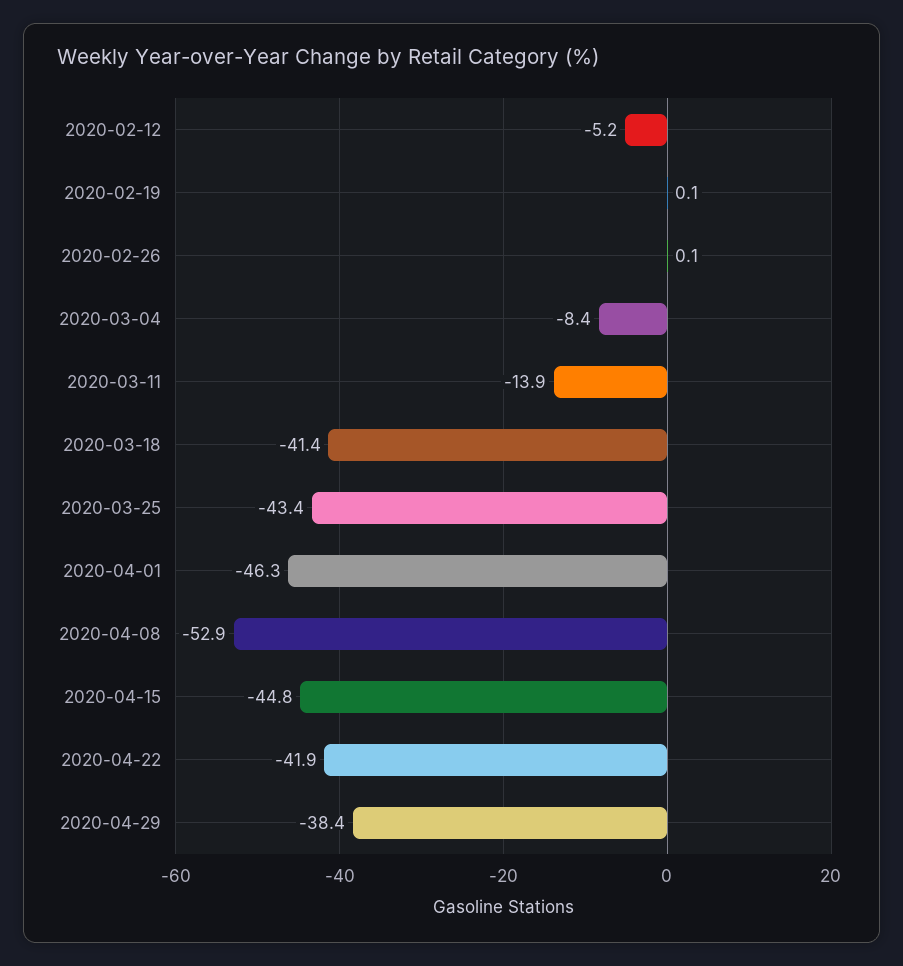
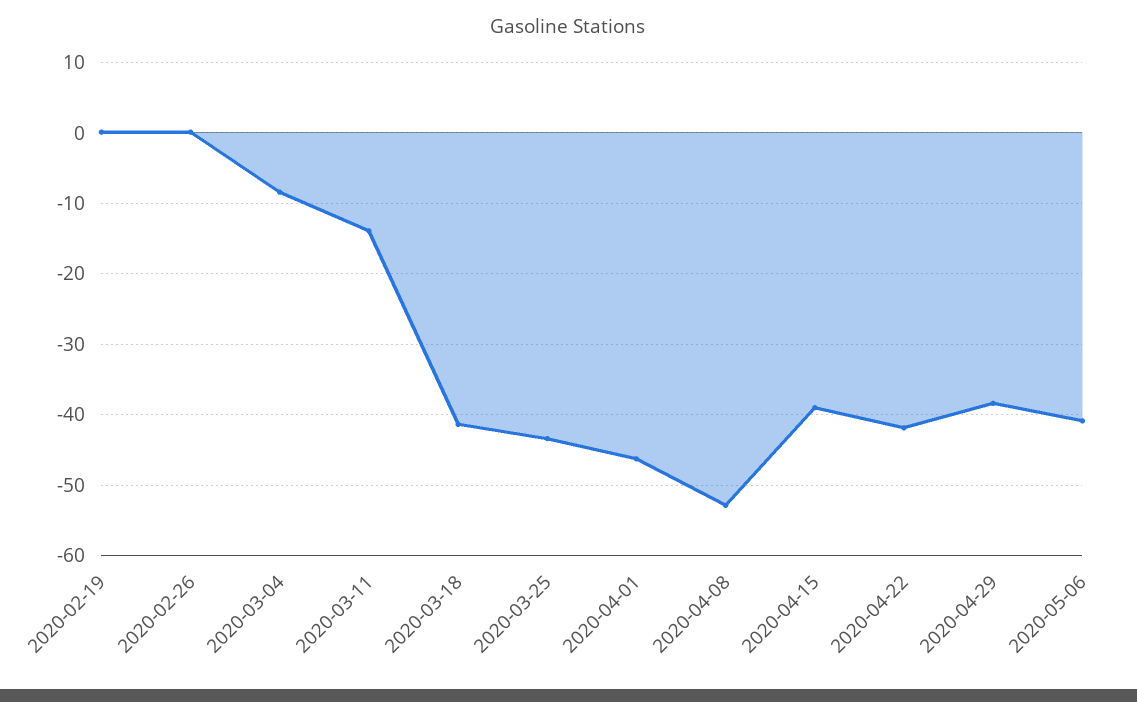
2020-02-12: -5.2 -> none
2020-04-15: -44.8 -> -39
2020-05-06: none -> -41

